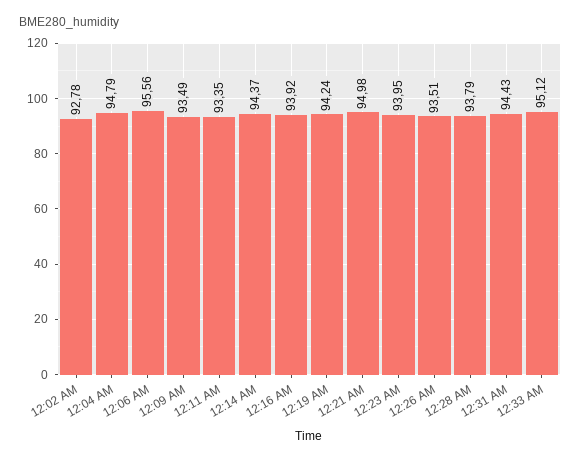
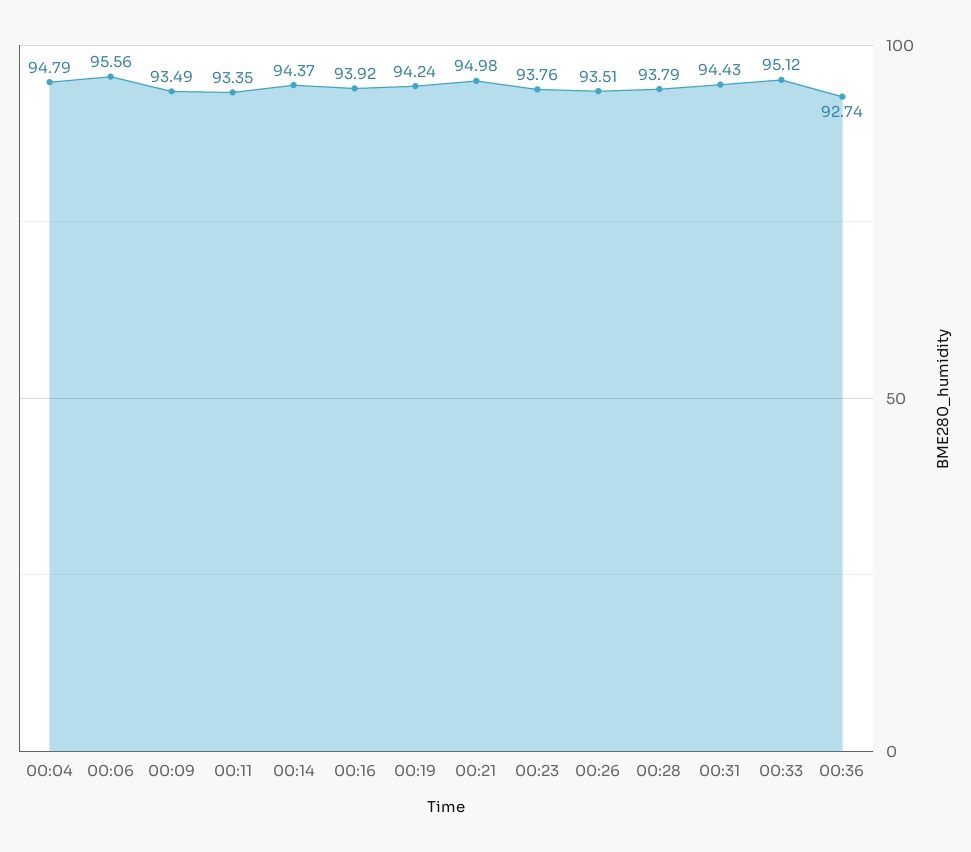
12:02 AM: 92.78 -> none
12:23 AM: 93.95 -> 93.76
00:36: none -> 92.74

